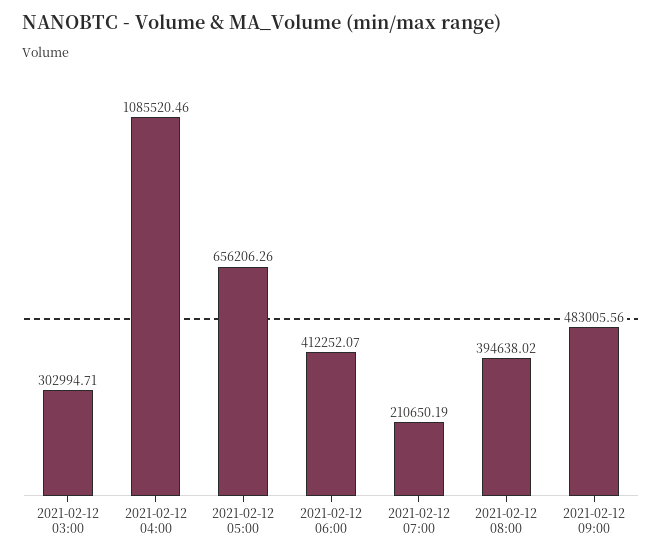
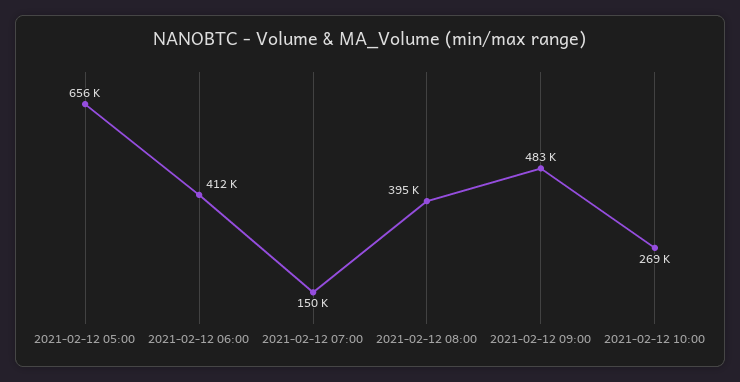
2021-02-12 03:00: 302994.71 -> none
2021-02-12 04:00: 1085520.46 -> none
2021-02-12 07:00: 210650.19 -> 150000
2021-02-12 10:00: none -> 269000

